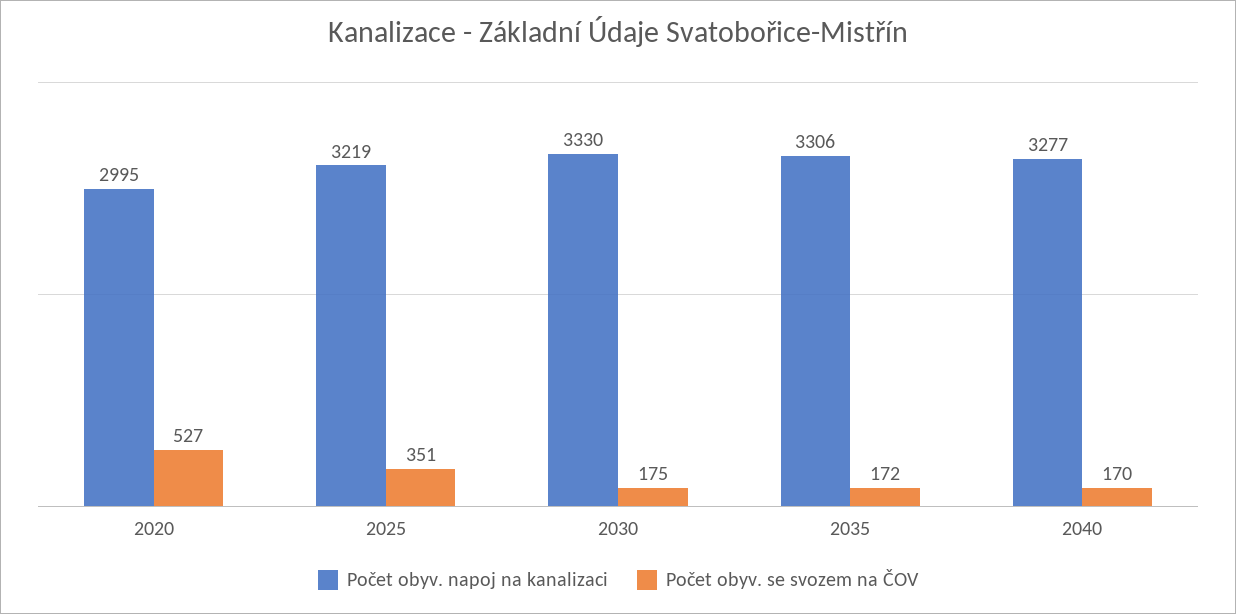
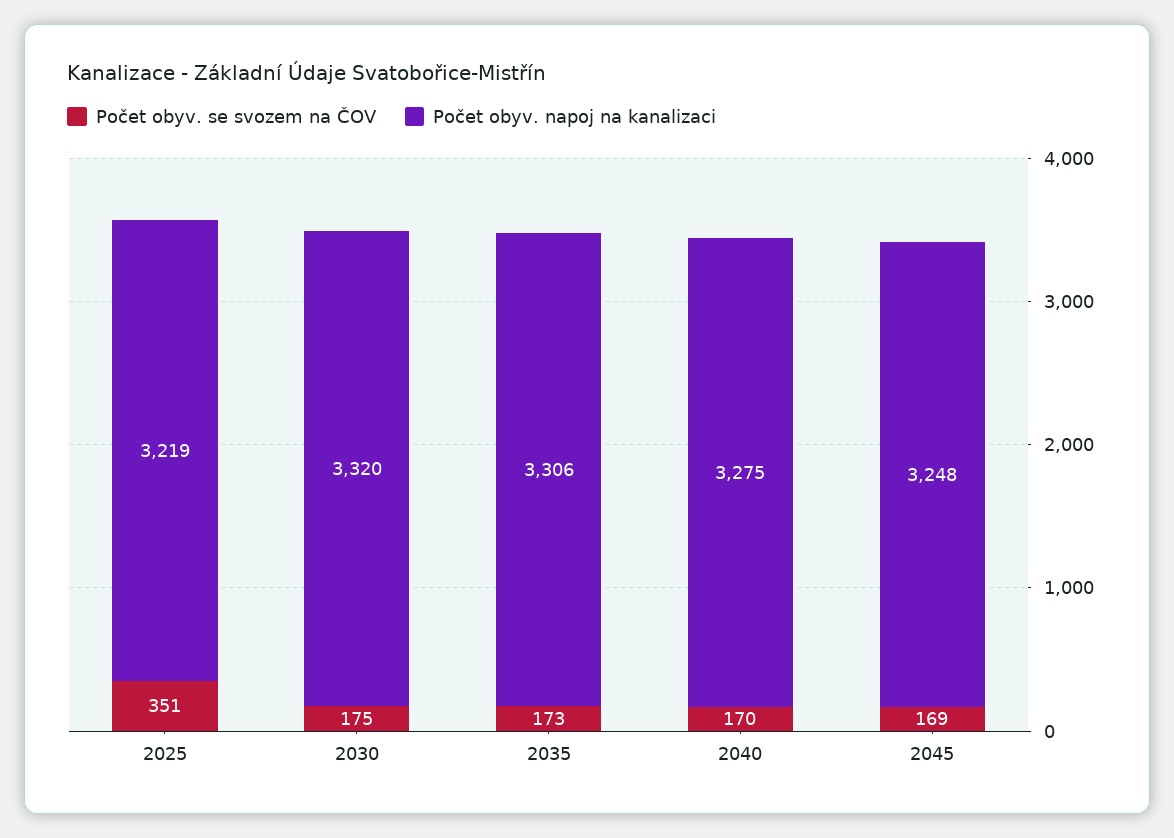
Počet obyv. napoj na kanalizaci, 2020: 2995 -> none
Počet obyv. se svozem na ČOV, 2020: 527 -> none
Počet obyv. napoj na kanalizaci, 2030: 3330 -> 3320
Počet obyv. se svozem na ČOV, 2035: 172 -> 173
Počet obyv. napoj na kanalizaci, 2040: 3277 -> 3275
Počet obyv. se svozem na ČOV, 2045: none -> 169
Počet obyv. napoj na kanalizaci, 2045: none -> 3248

